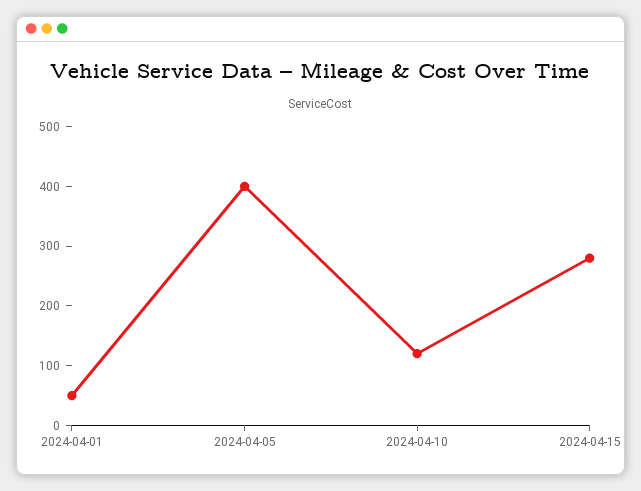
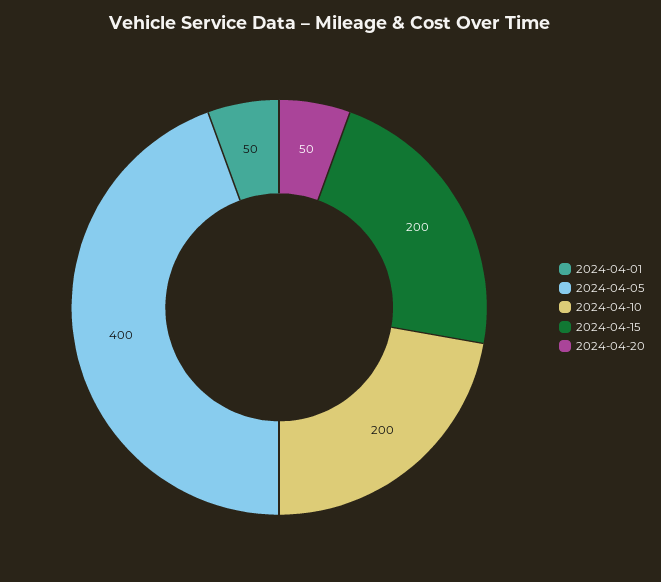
2024-04-10: 120 -> 200
2024-04-15: 280 -> 200
2024-04-20: none -> 50

